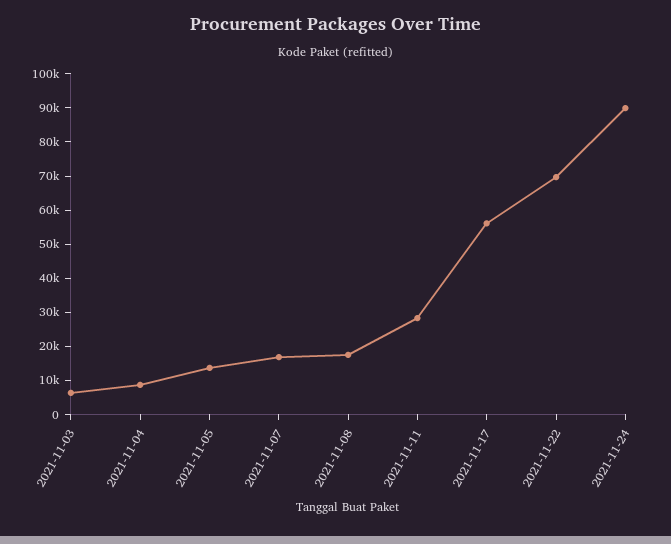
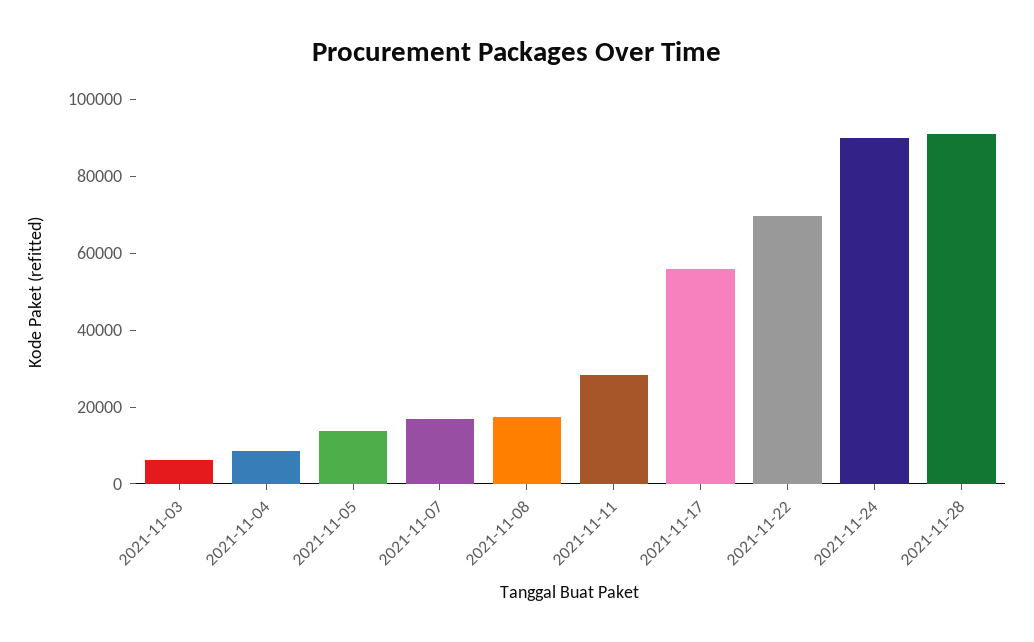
2021-11-28: none -> 90000

